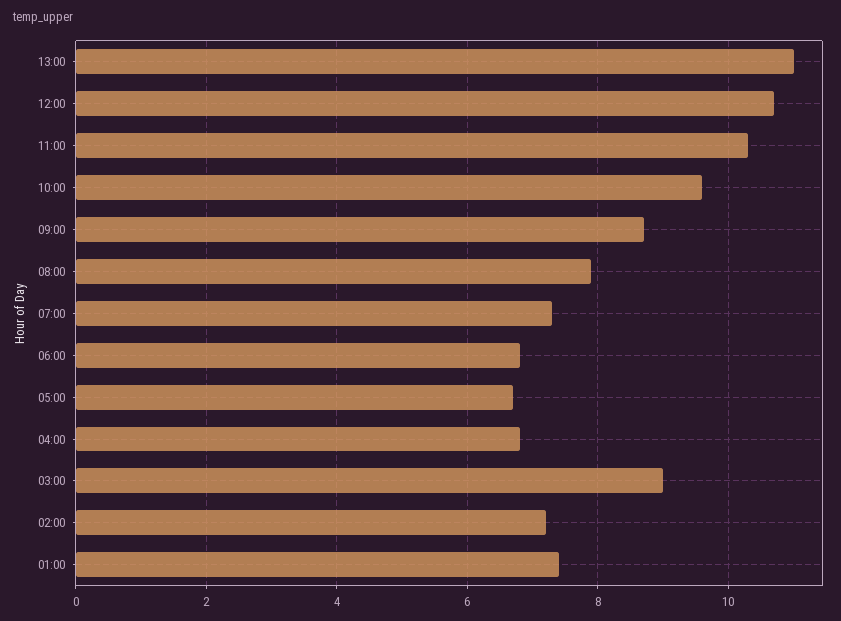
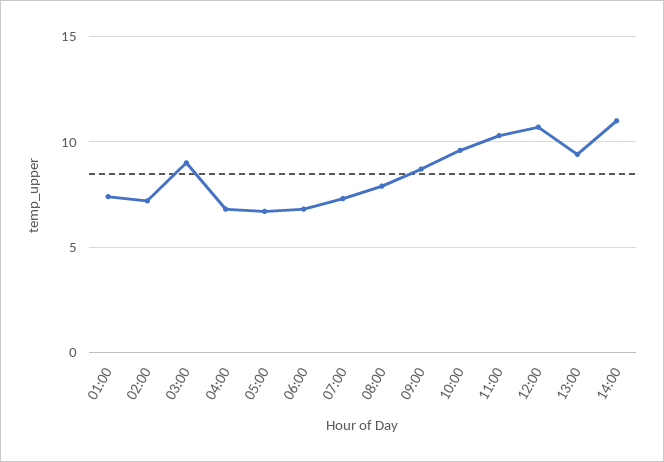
13:00: 11 -> 9.5
14:00: none -> 11

